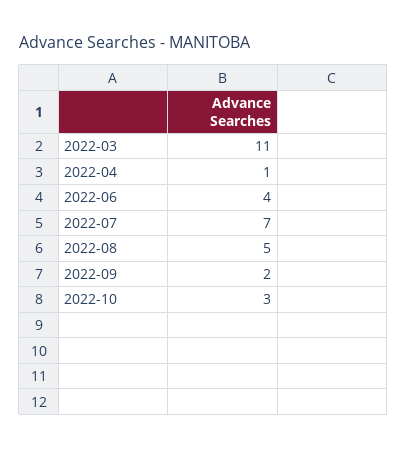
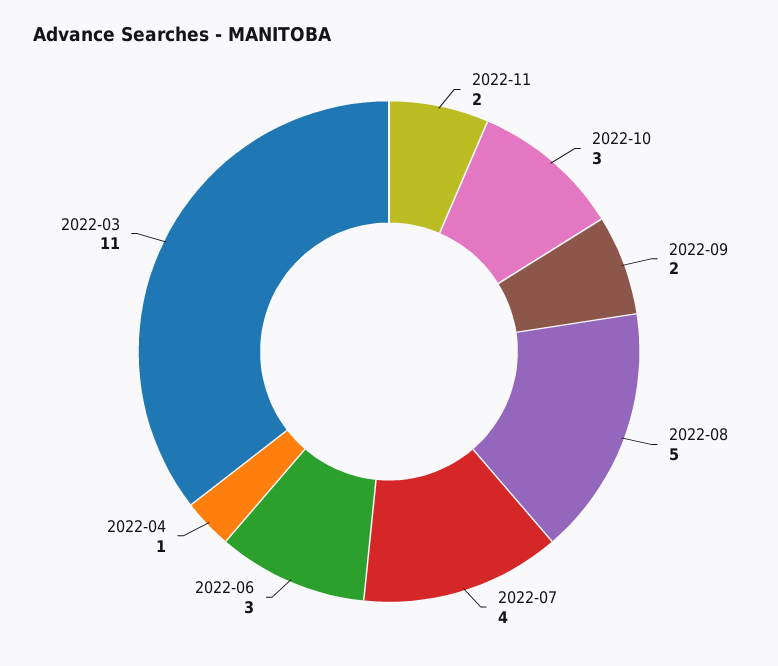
2022-06: 4 -> 3
2022-07: 7 -> 4
2022-11: none -> 2

